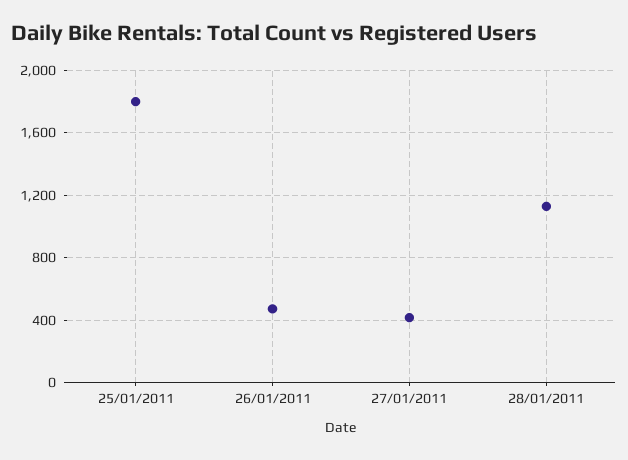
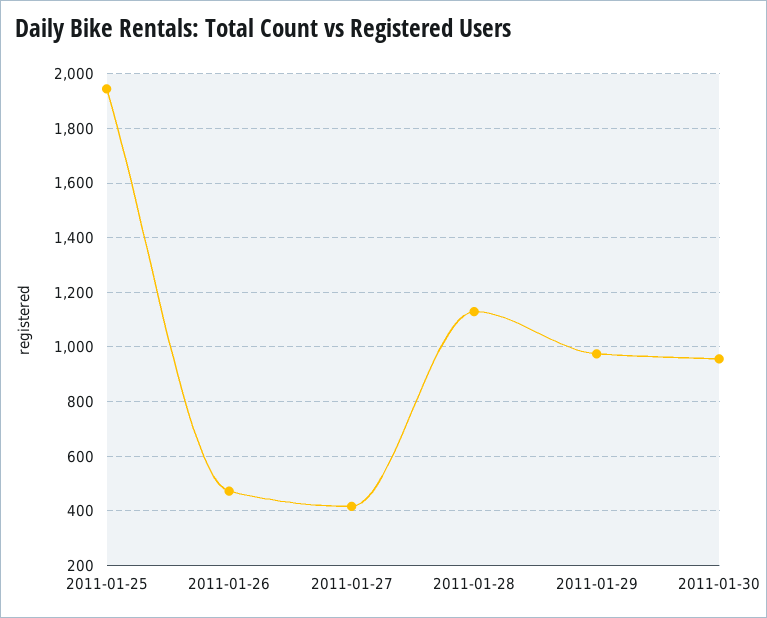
25/01/2011: 1800 -> 1950
2011-01-29: none -> 975
2011-01-30: none -> 950

